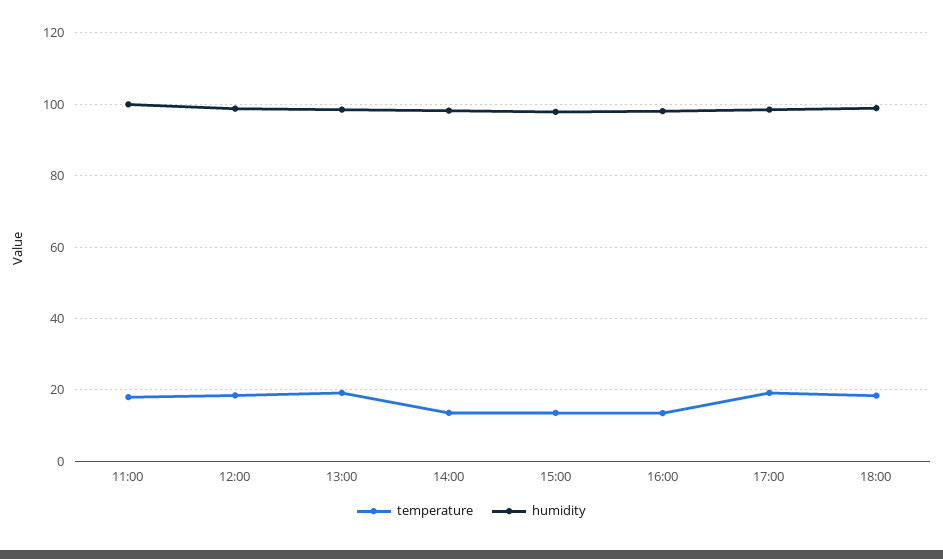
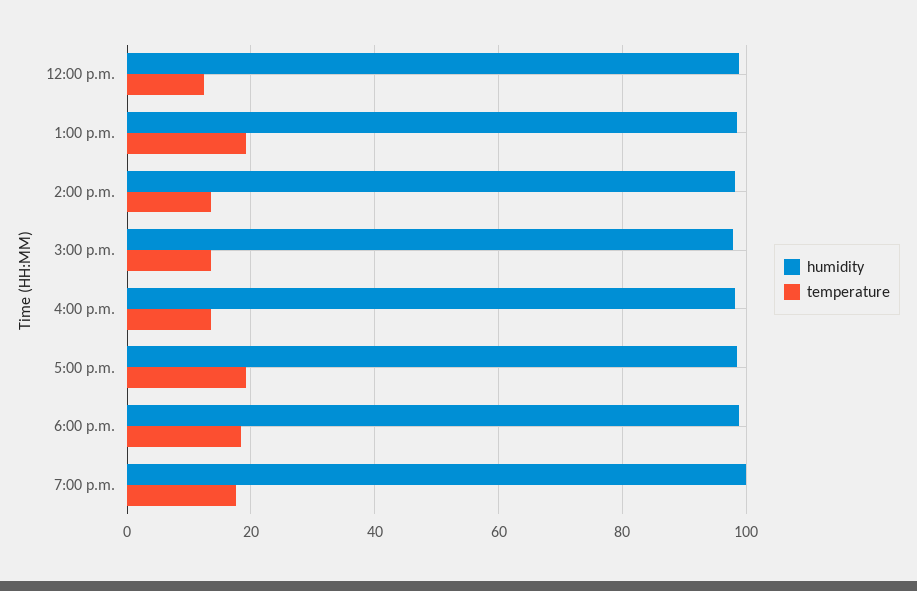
temperature, 11:00: 18 -> none
humidity, 11:00: 100 -> none
temperature, 12:00: 18 -> 12
humidity, 7:00 p.m.: none -> 100
temperature, 7:00 p.m.: none -> 18

